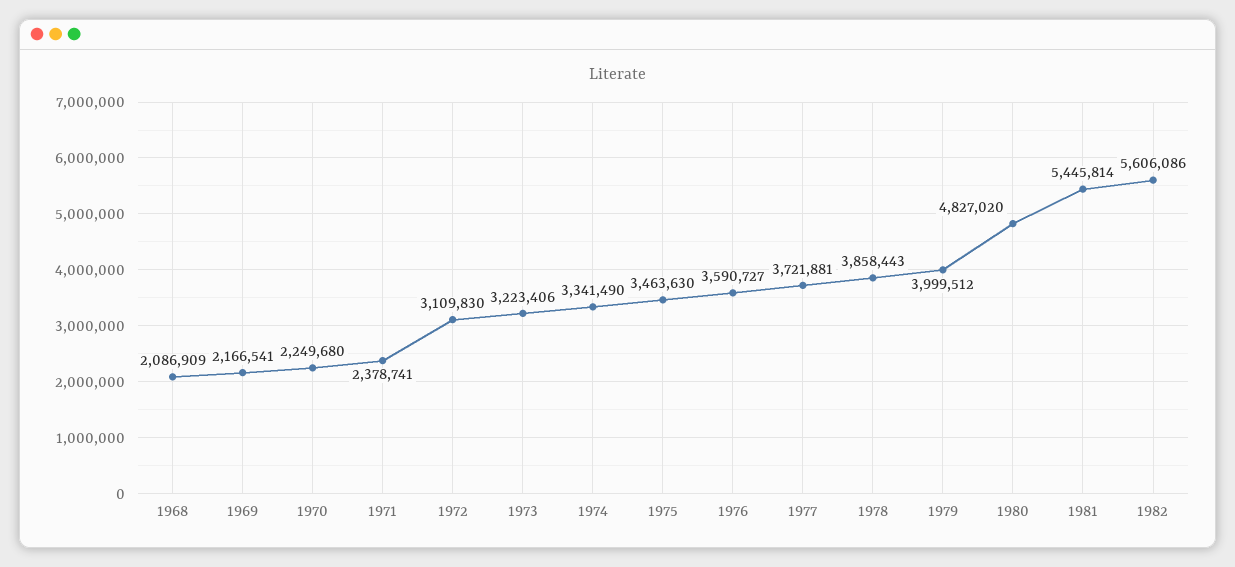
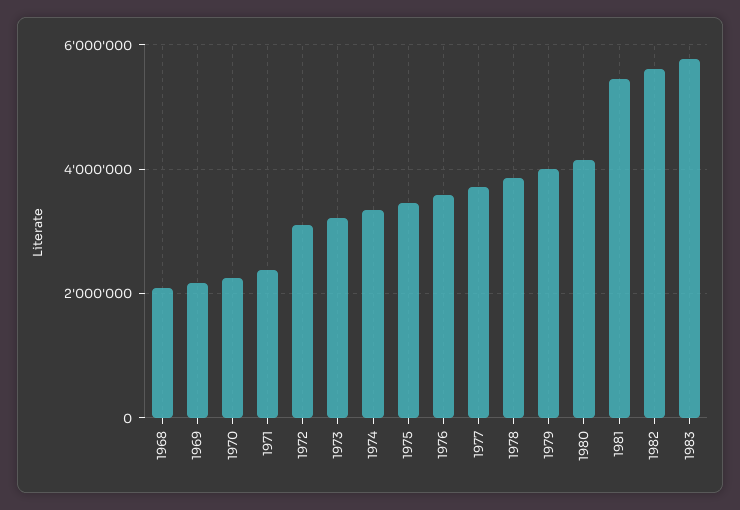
1980: 4827020 -> 4200000
1983: none -> 5800000

